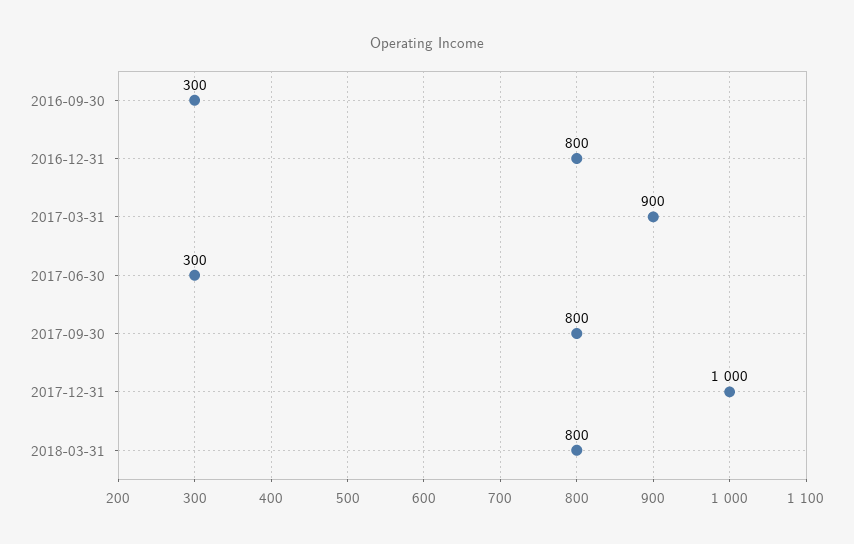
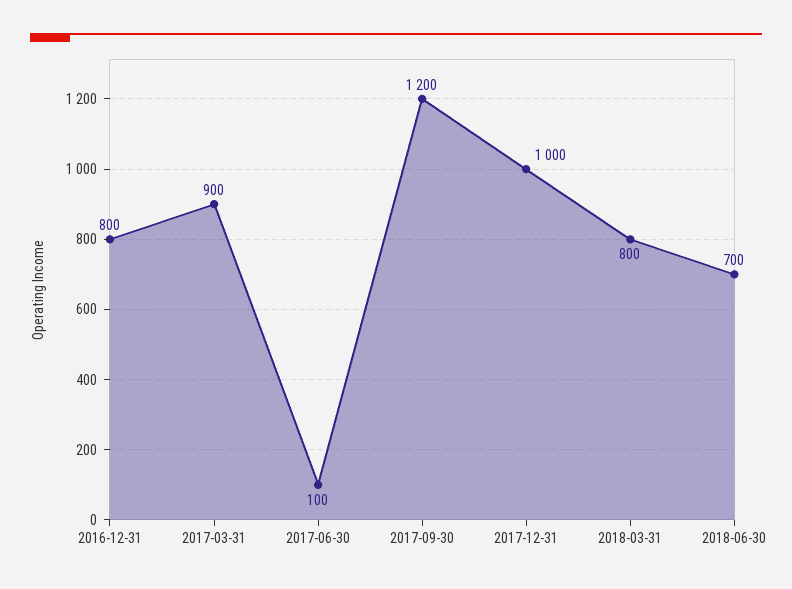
2016-09-30: 300 -> none
2017-06-30: 300 -> 100
2017-09-30: 800 -> 1200
2018-06-30: none -> 700

